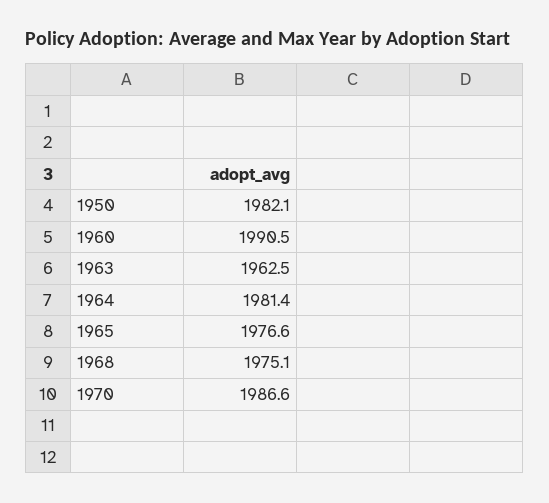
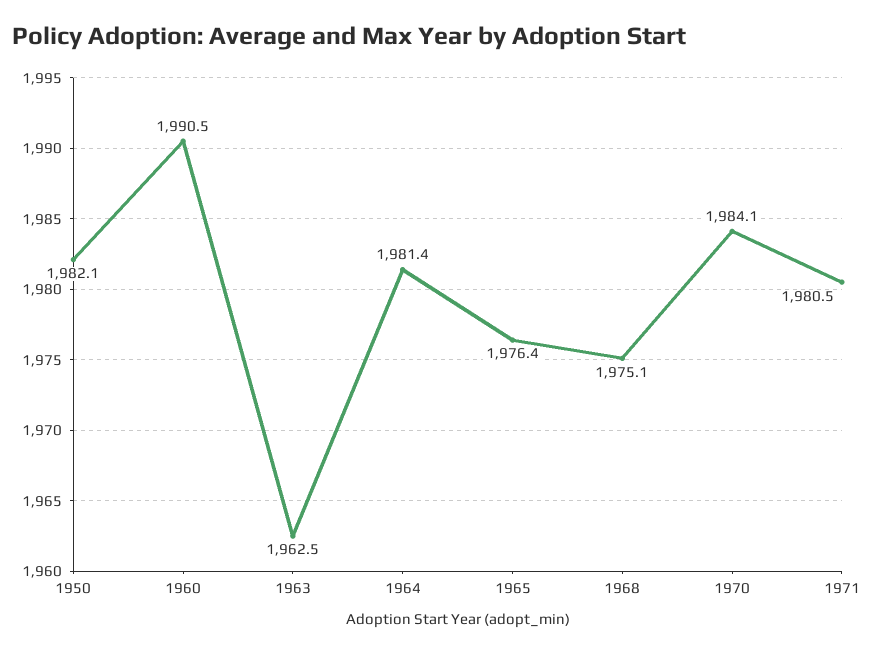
1965: 1976.6 -> 1976.4
1970: 1986.6 -> 1984.1
1971: none -> 1980.5

